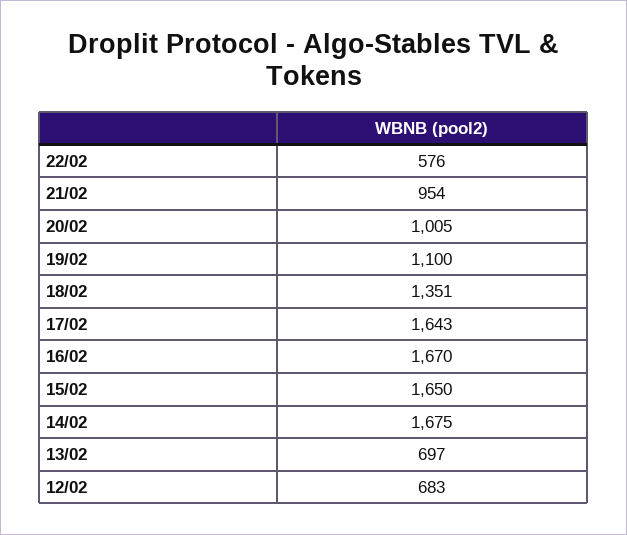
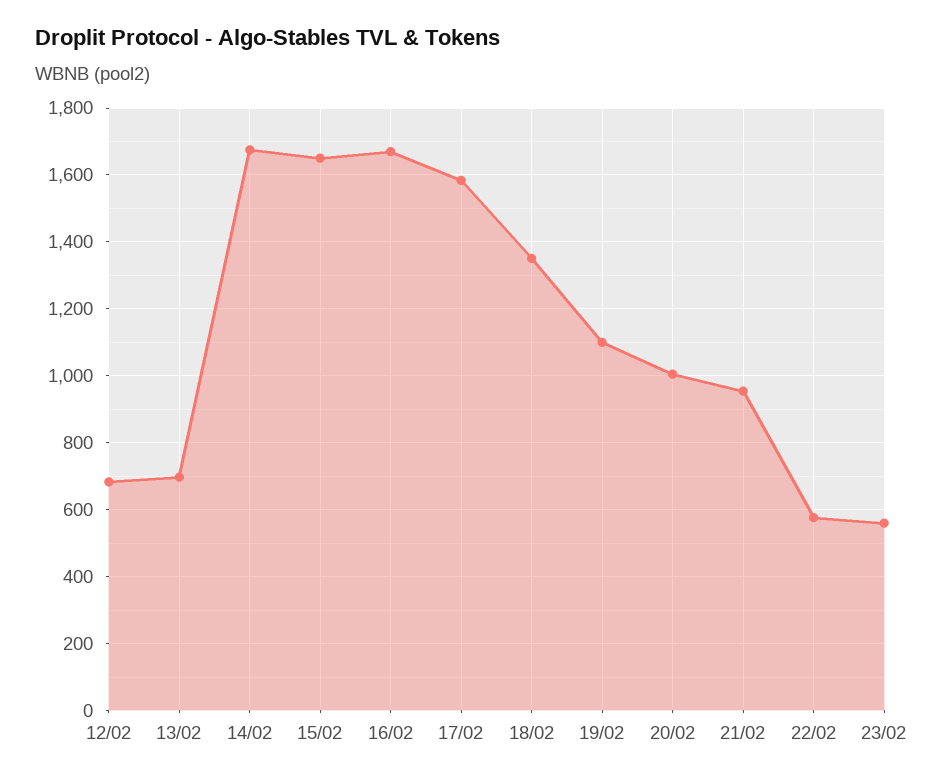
17/02: 1643 -> 1580
23/02: none -> 560

